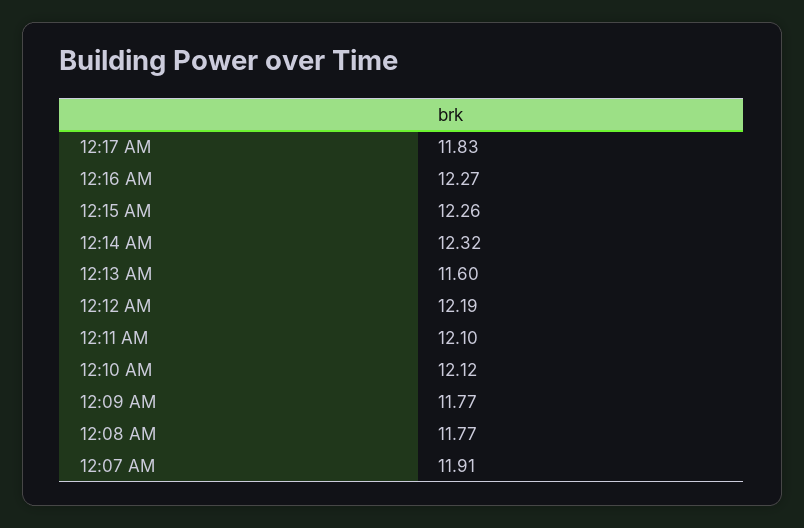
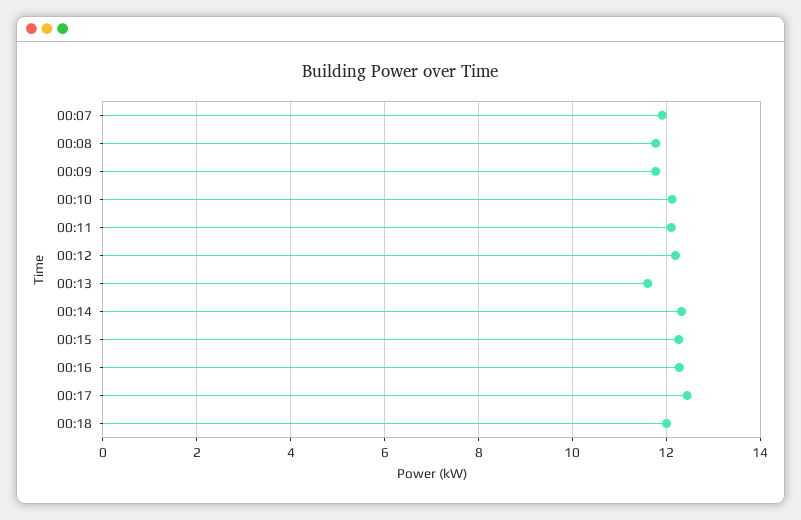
12:17 AM: 11.83 -> 12.4
00:18: none -> 12

